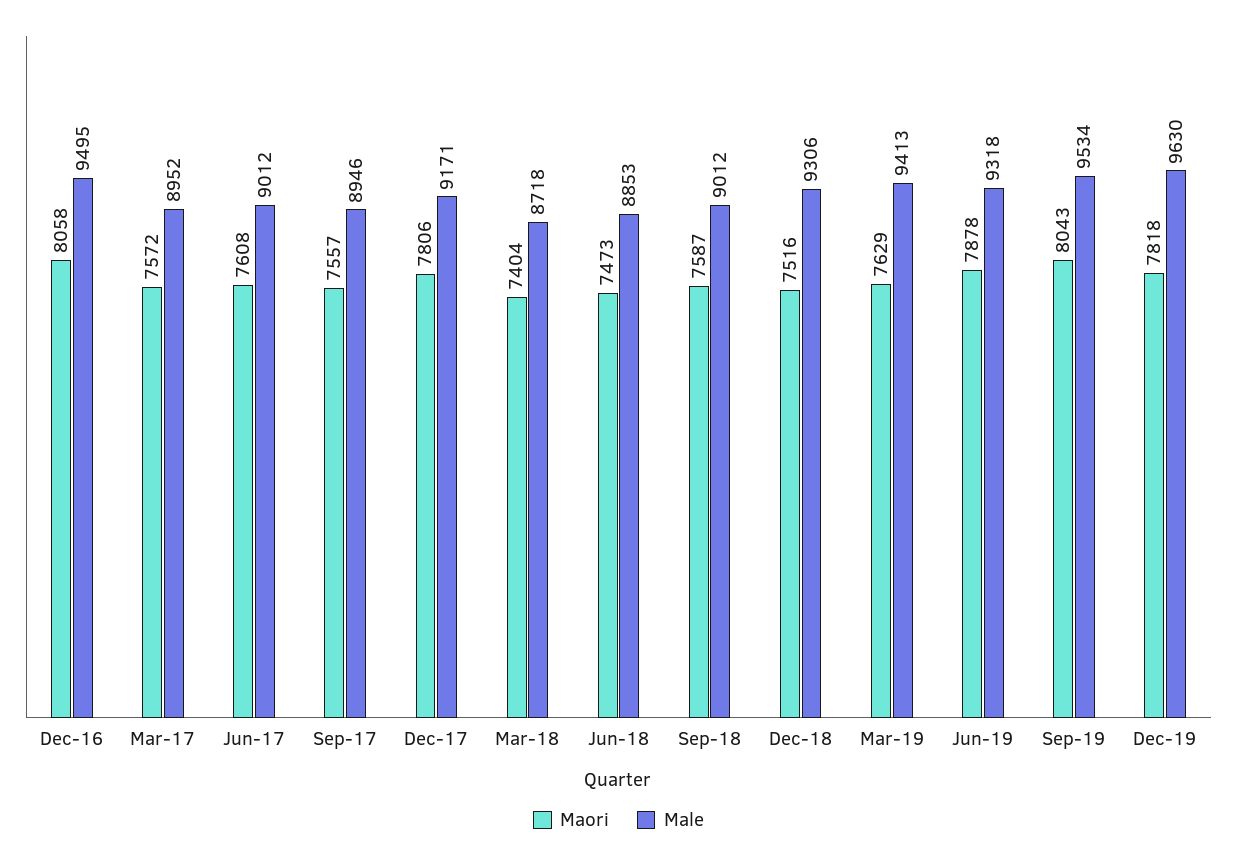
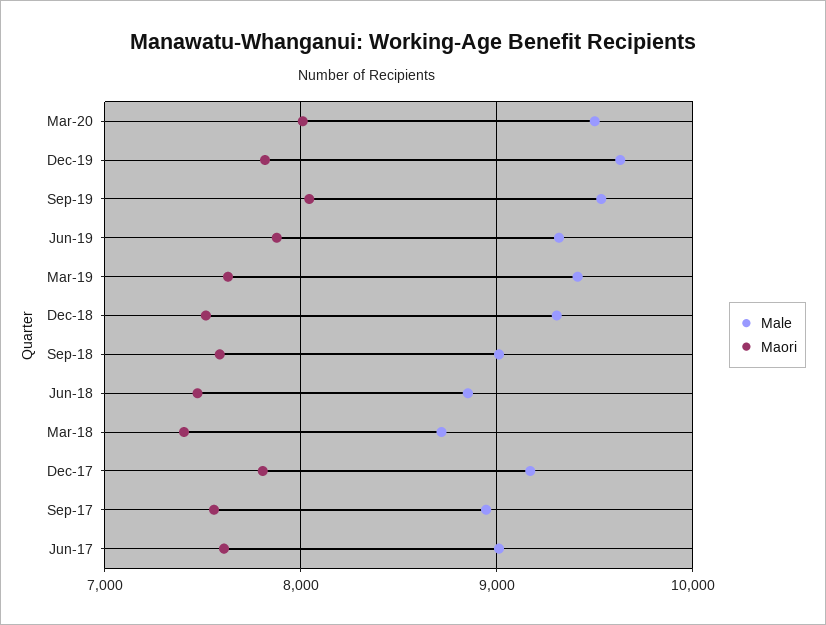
Maori, Dec-16: 8058 -> none
Male, Dec-16: 9495 -> none
Maori, Mar-17: 7572 -> none
Male, Mar-17: 8952 -> none
Male, Mar-20: none -> 9500
Maori, Mar-20: none -> 8000

